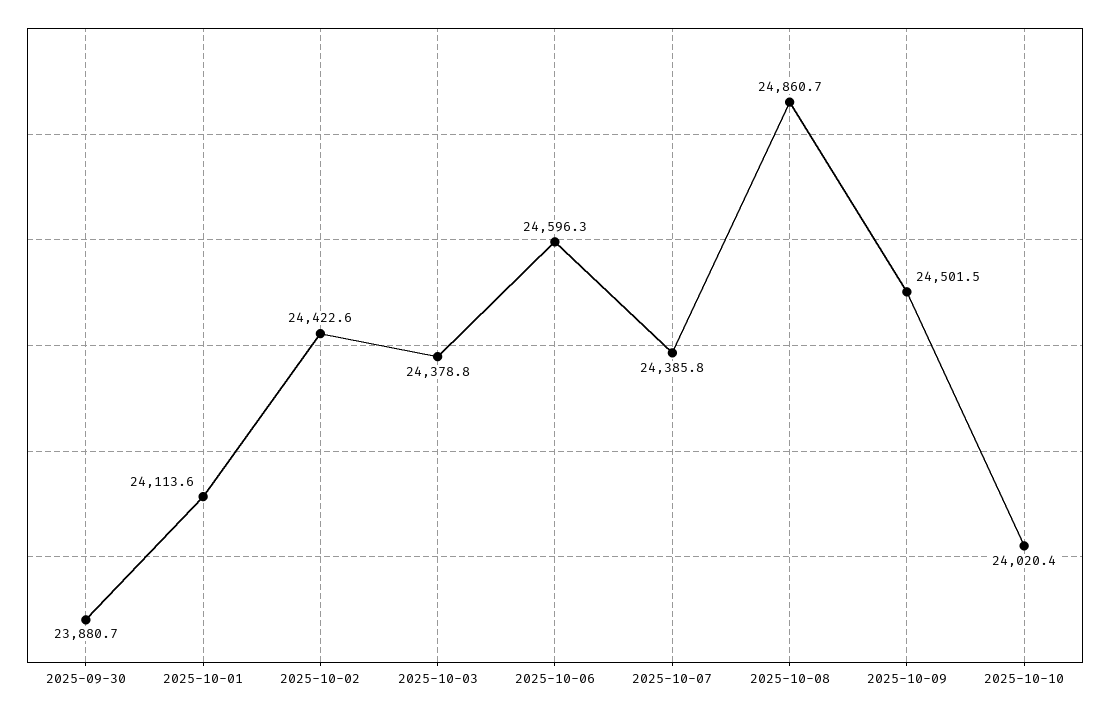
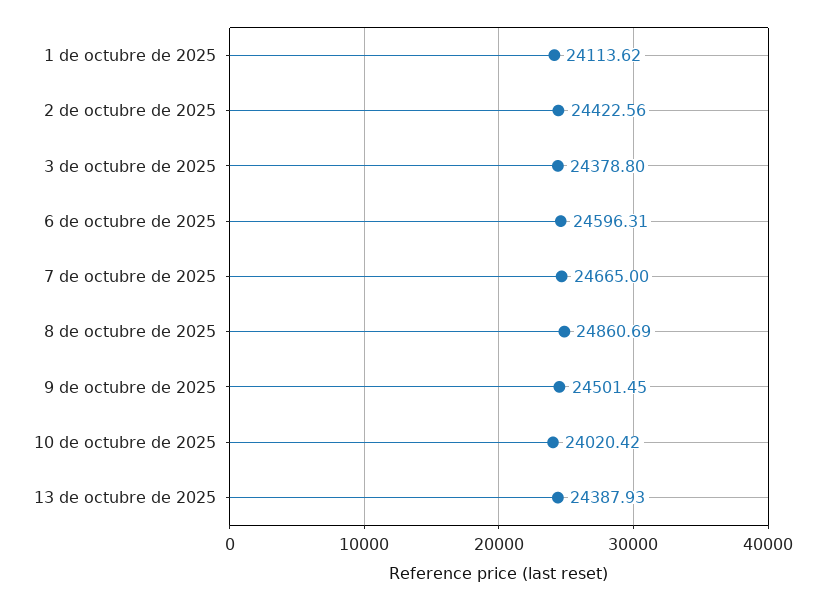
2025-09-30: 23880.7 -> none
2025-10-07: 24385.8 -> 24665
13 de octubre de 2025: none -> 24387.93

